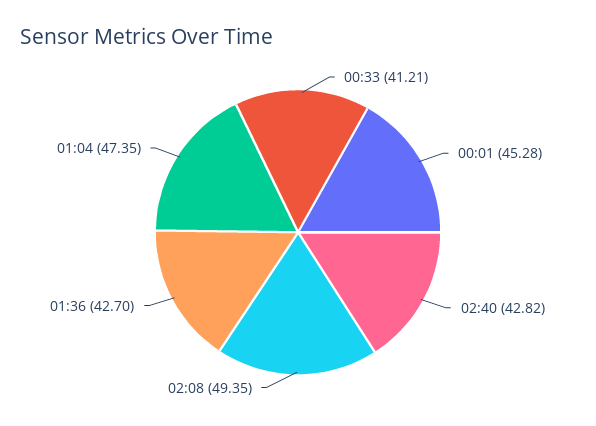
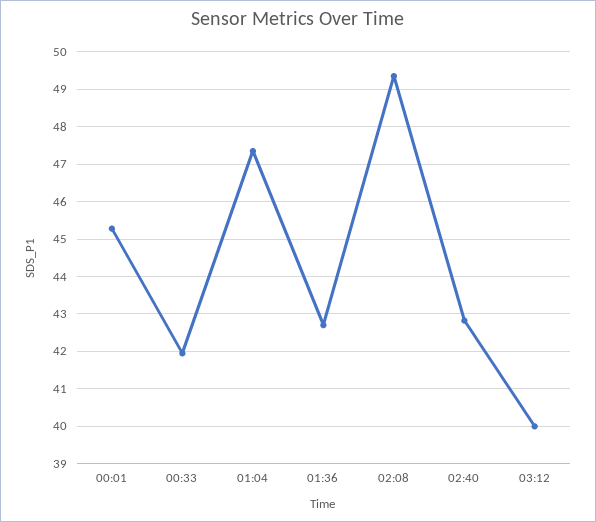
00:33: 41.21 -> 42
03:12: none -> 40

